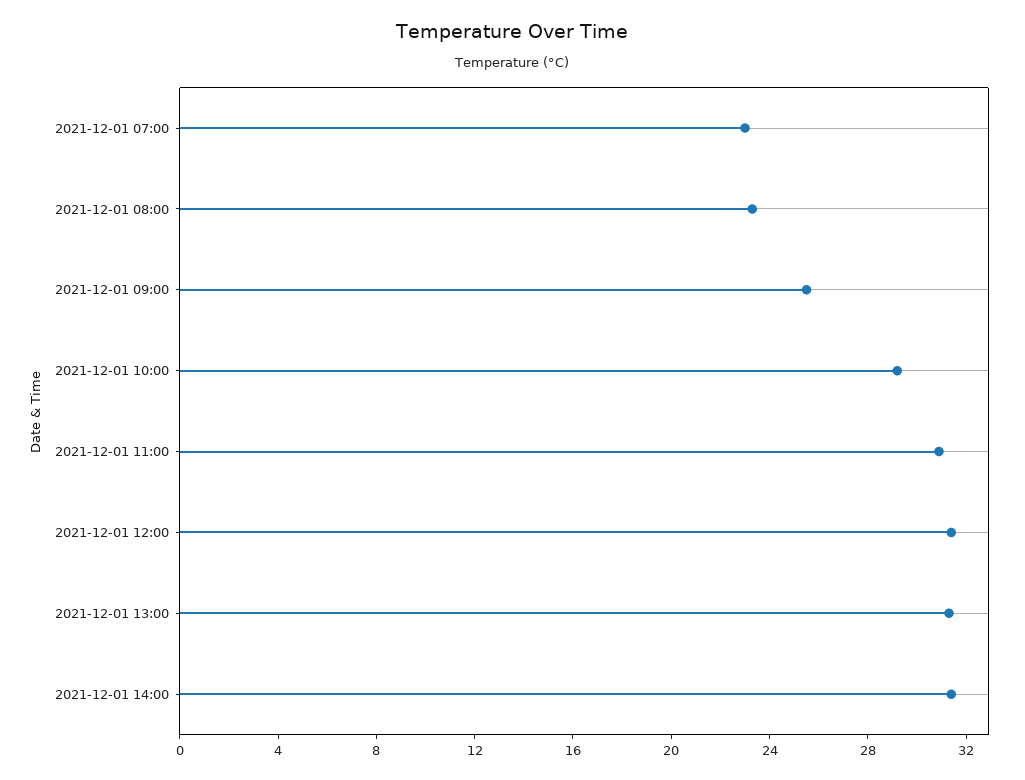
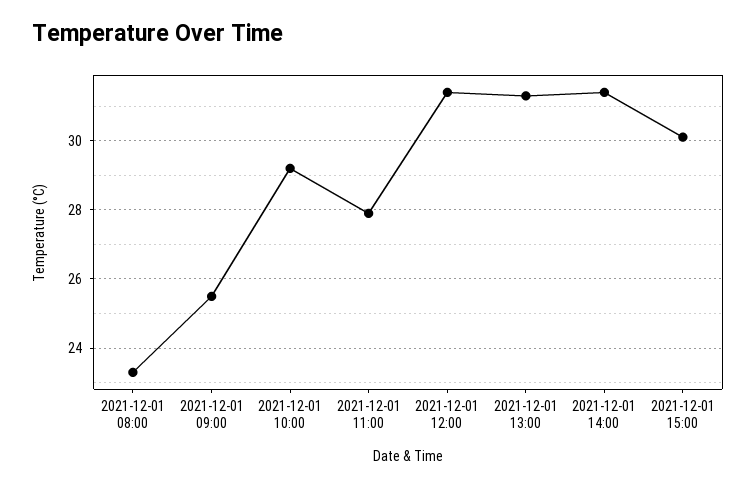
2021-12-01 07:00: 23 -> none
2021-12-01 11:00: 31 -> 28
2021-12-01 15:00: none -> 30

